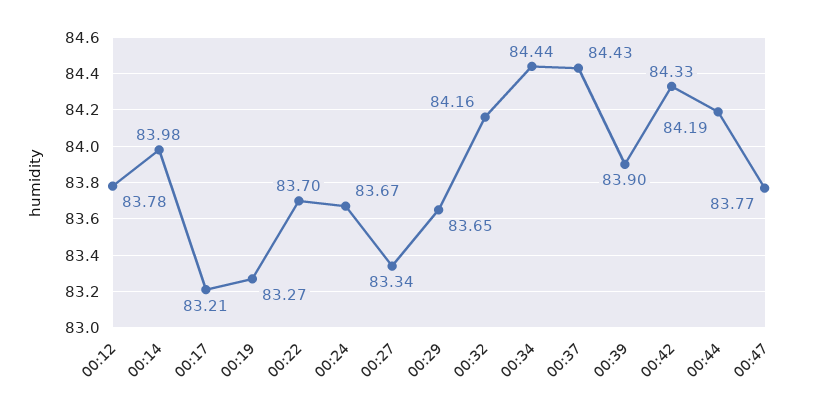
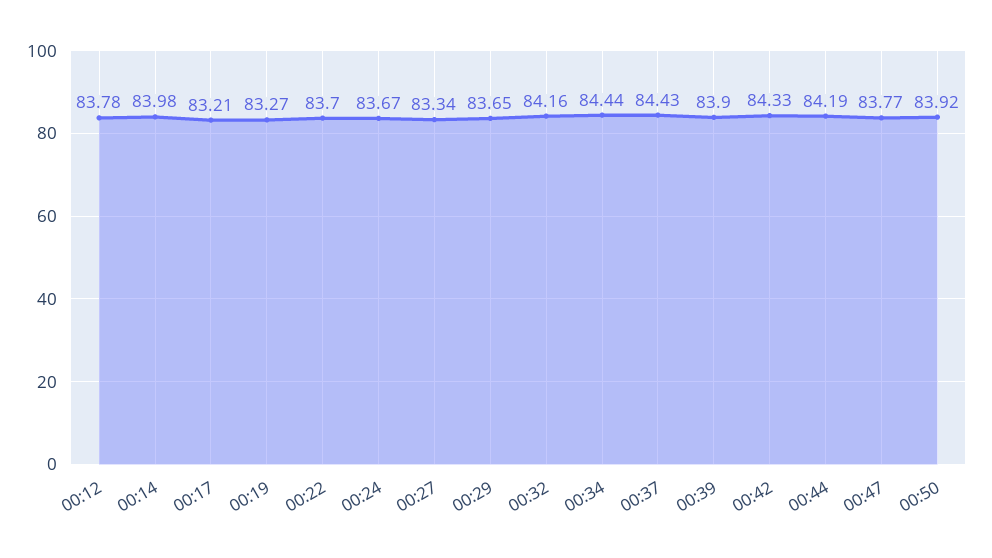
00:50: none -> 83.92

